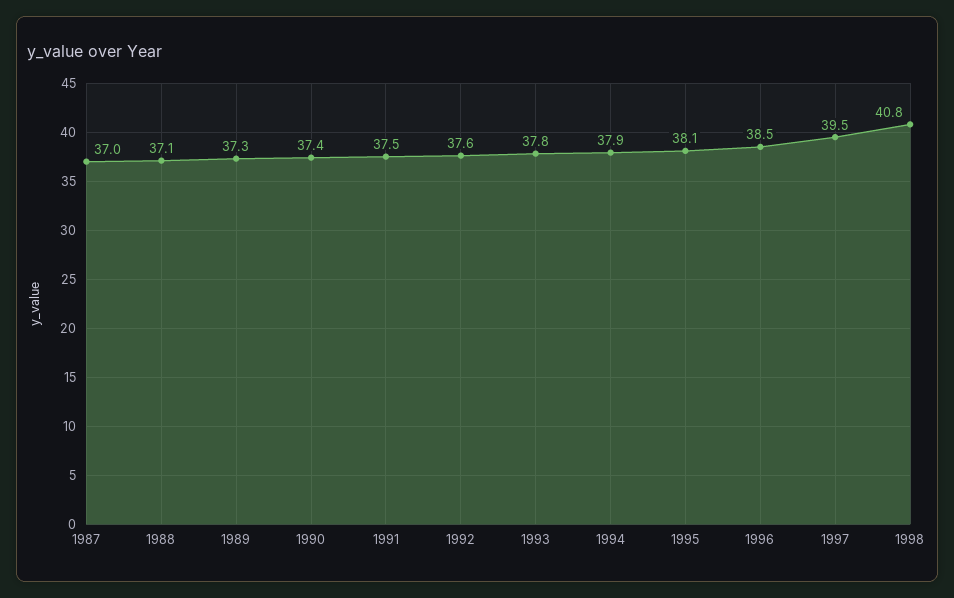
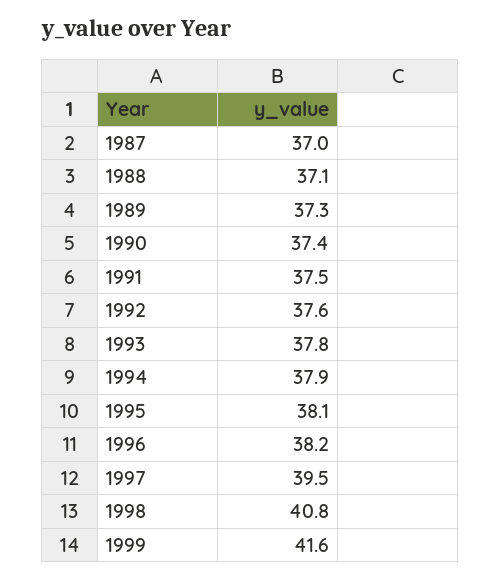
1996: 38.5 -> 38.2
1999: none -> 41.6

